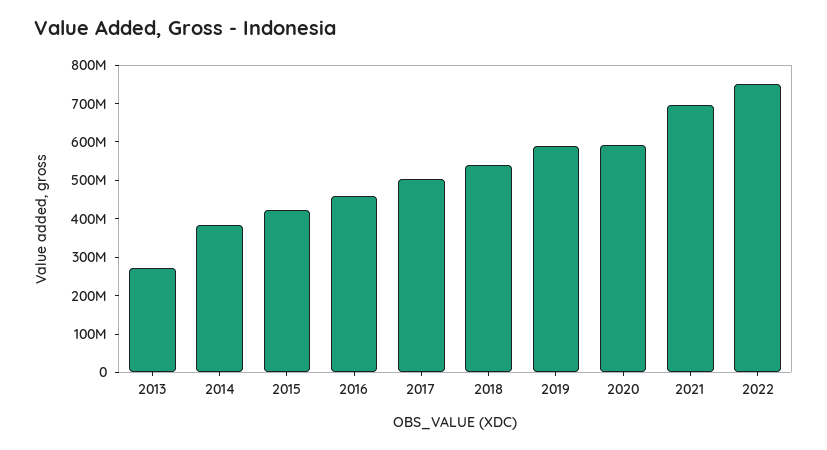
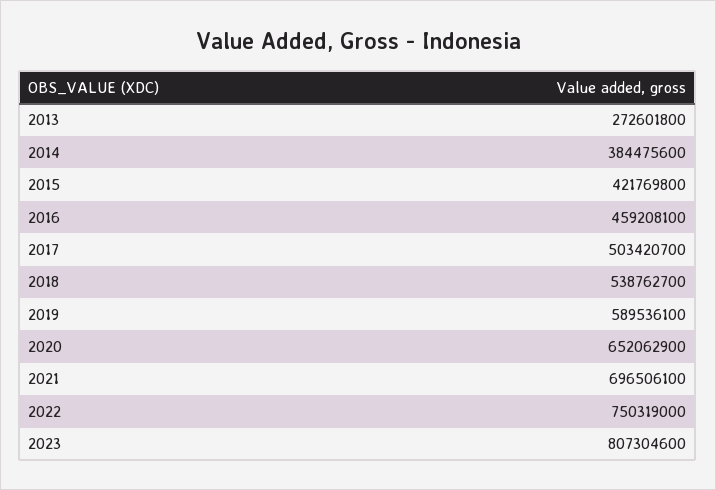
2020: 600000000 -> 652062900
2023: none -> 807304600

